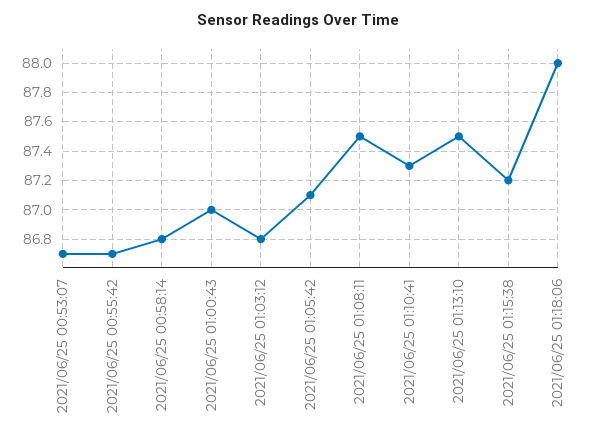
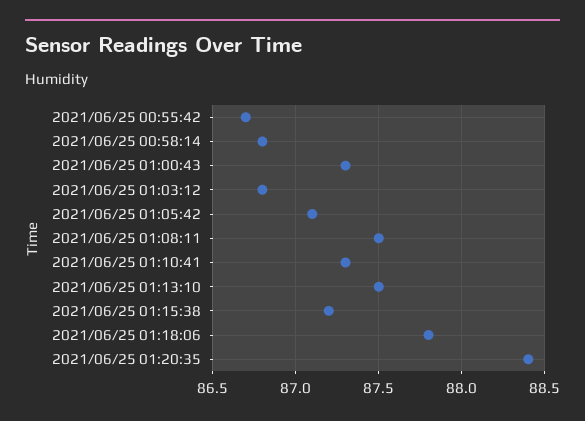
2021/06/25 00:53:07: 86.7 -> none
2021/06/25 01:00:43: 87 -> 87.3
2021/06/25 01:18:06: 88 -> 87.8
2021/06/25 01:20:35: none -> 88.4

